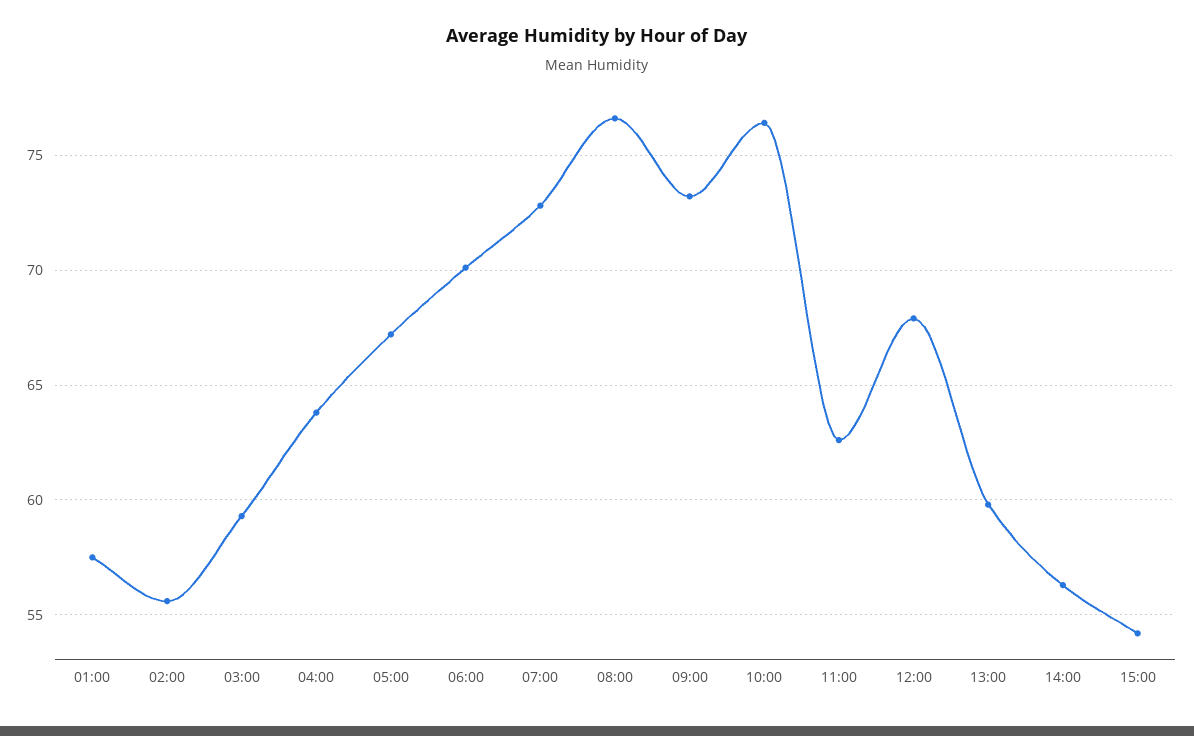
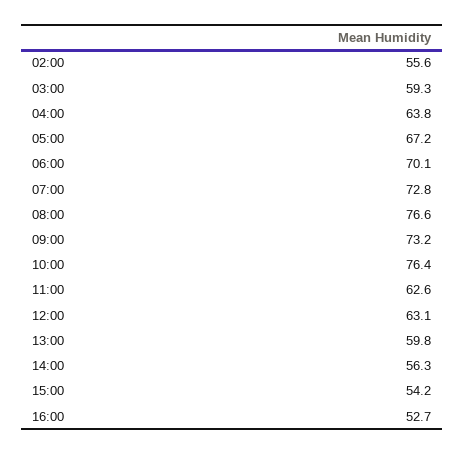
01:00: 57.5 -> none
12:00: 68 -> 63.1
16:00: none -> 52.7

